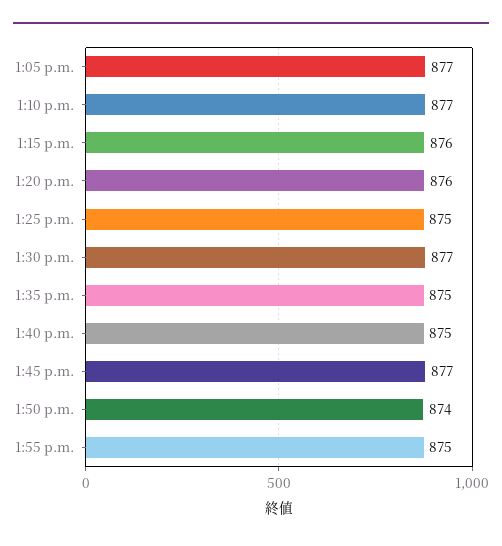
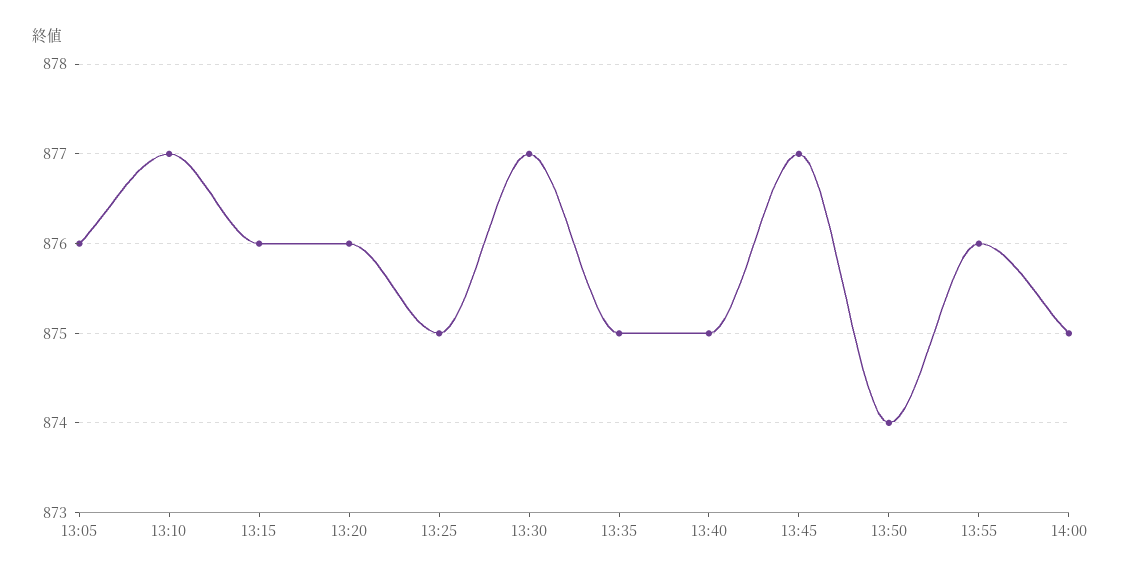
1:05 p.m.: 877 -> 876
1:55 p.m.: 875 -> 876
14:00: none -> 875

